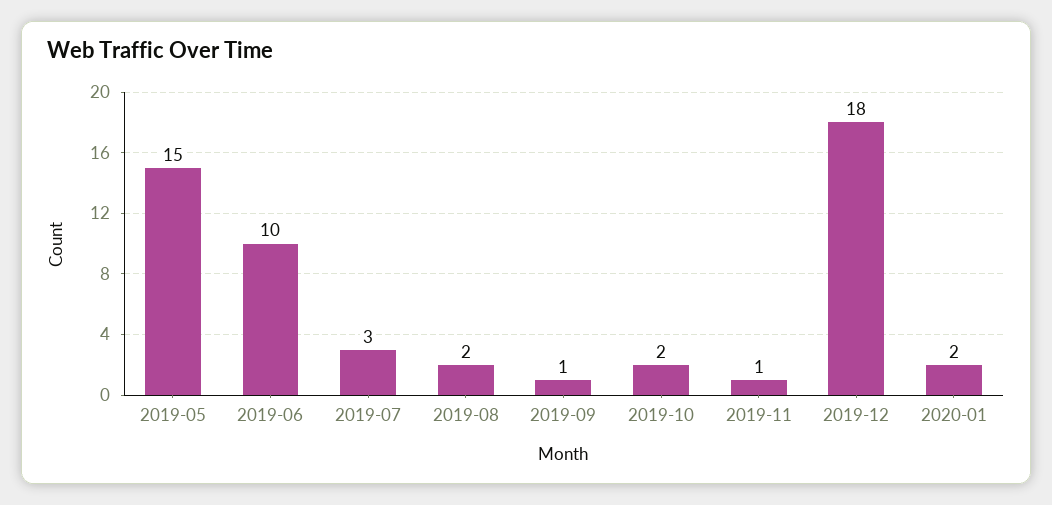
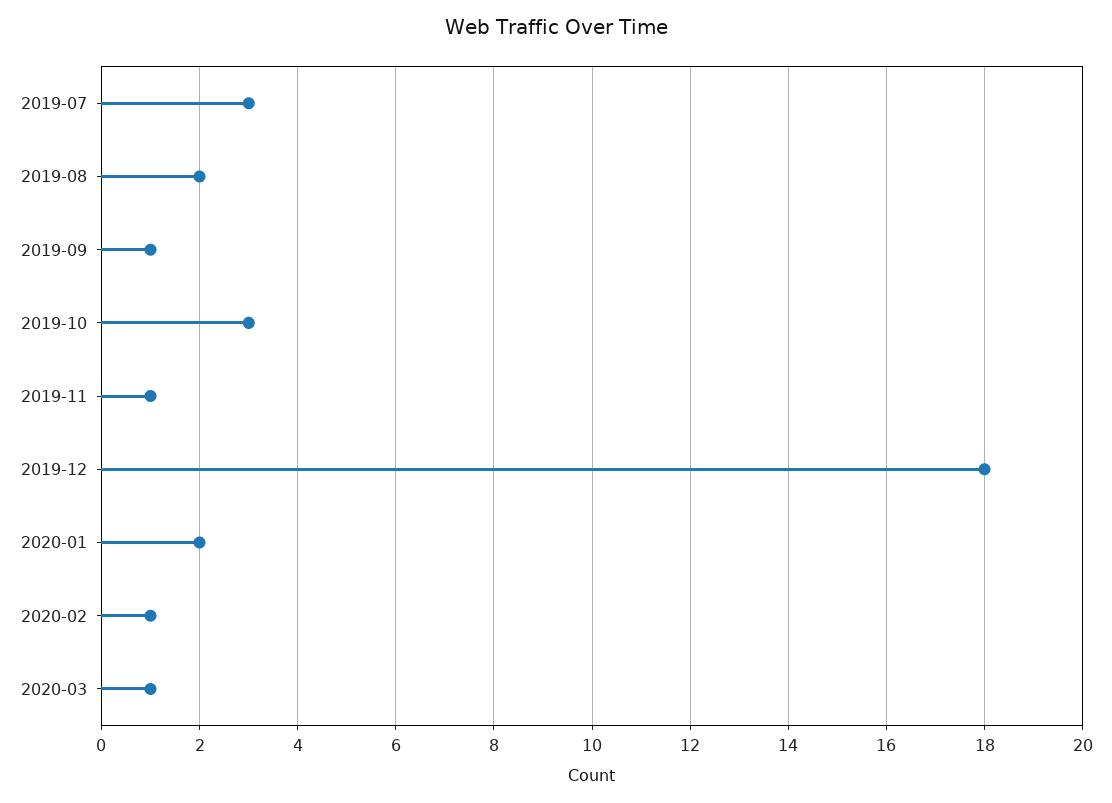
2019-05: 15 -> none
2019-06: 10 -> none
2019-10: 2 -> 3
2020-02: none -> 1
2020-03: none -> 1

